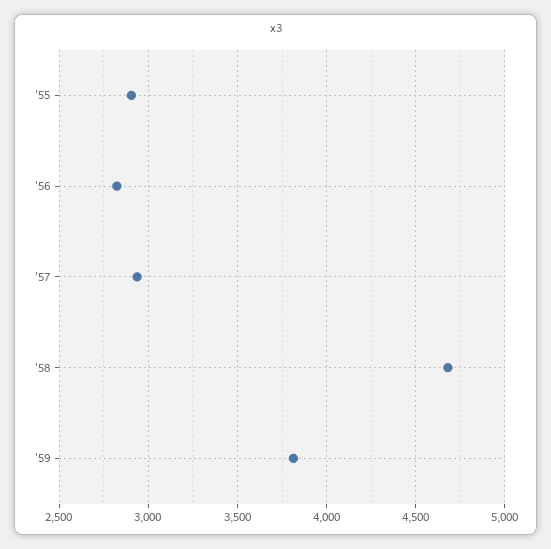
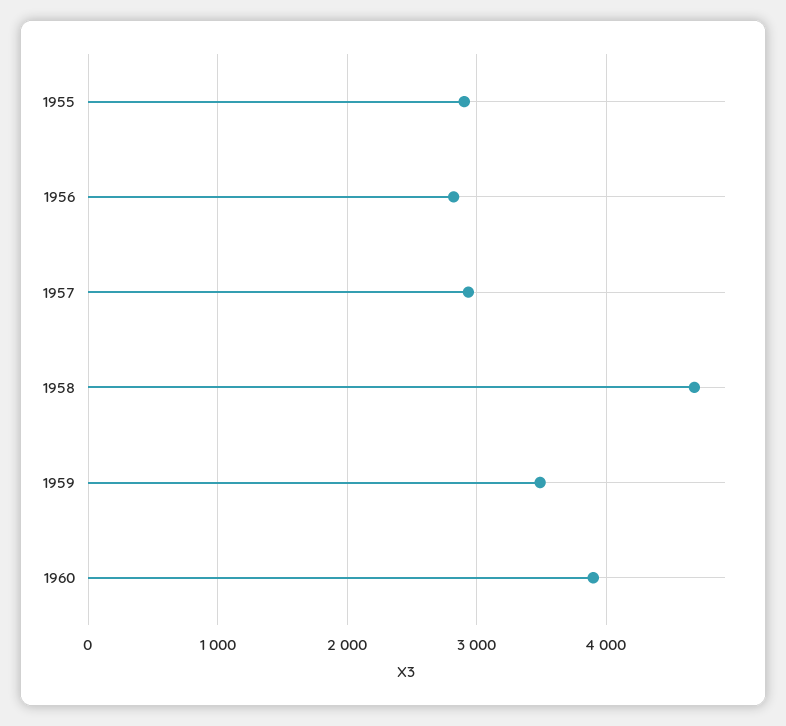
'59: 3800 -> 3500
1960: none -> 3900

